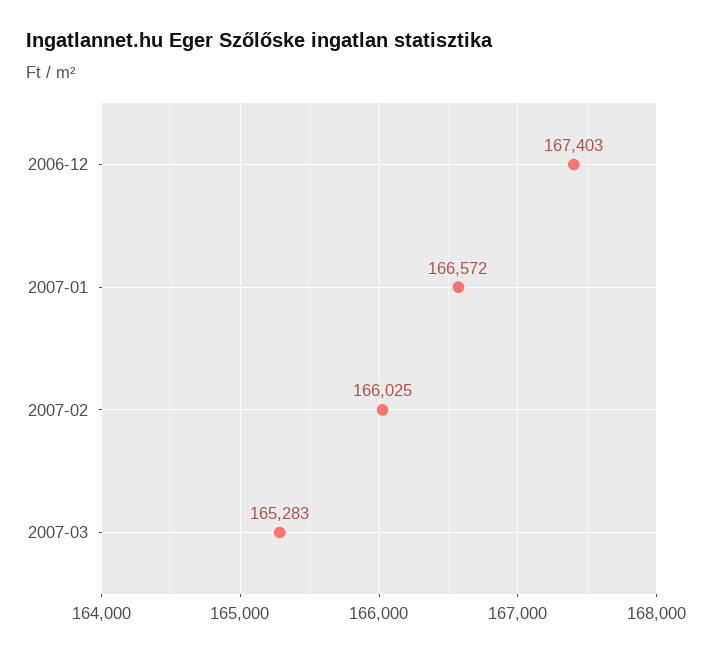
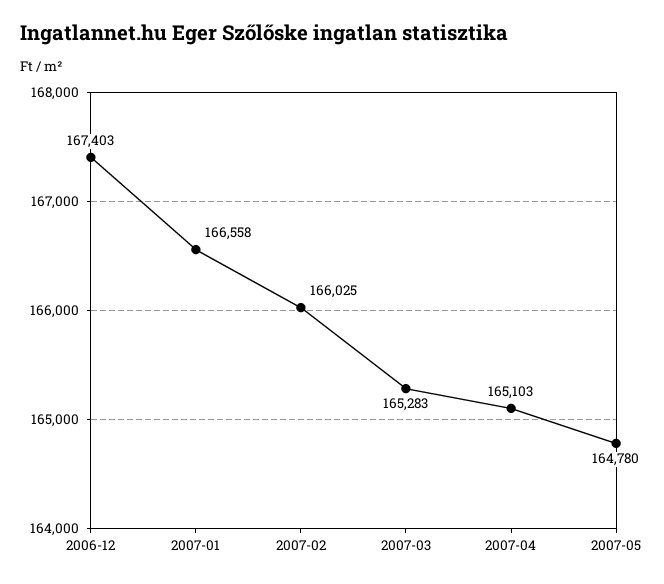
2007-01: 166572 -> 166558
2007-04: none -> 165103
2007-05: none -> 164780

